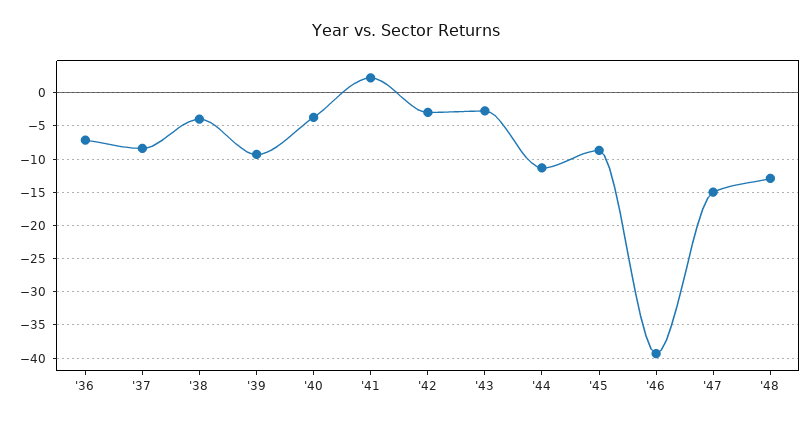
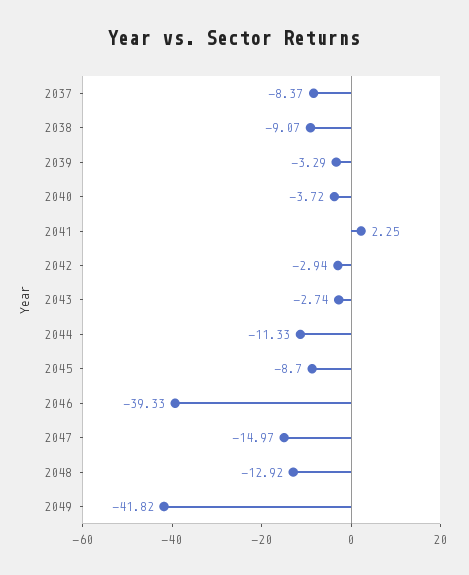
'36: -7 -> none
'38: -4 -> -9.07
'39: -9 -> -3.29
2049: none -> -41.82

